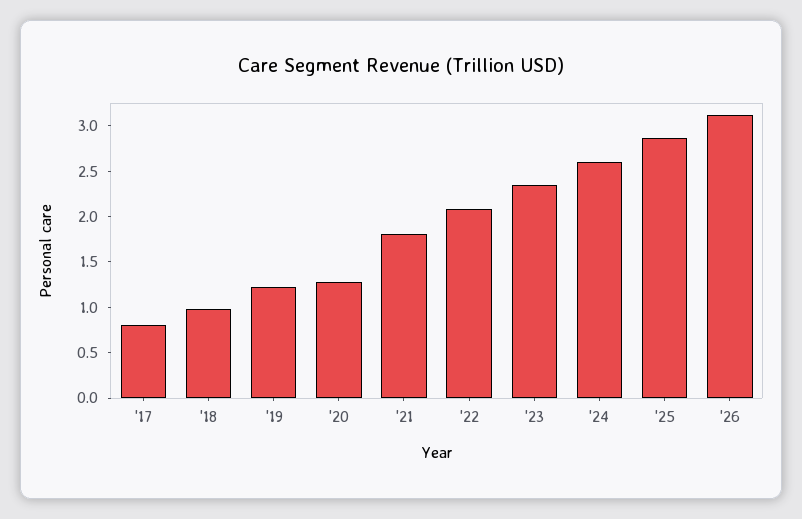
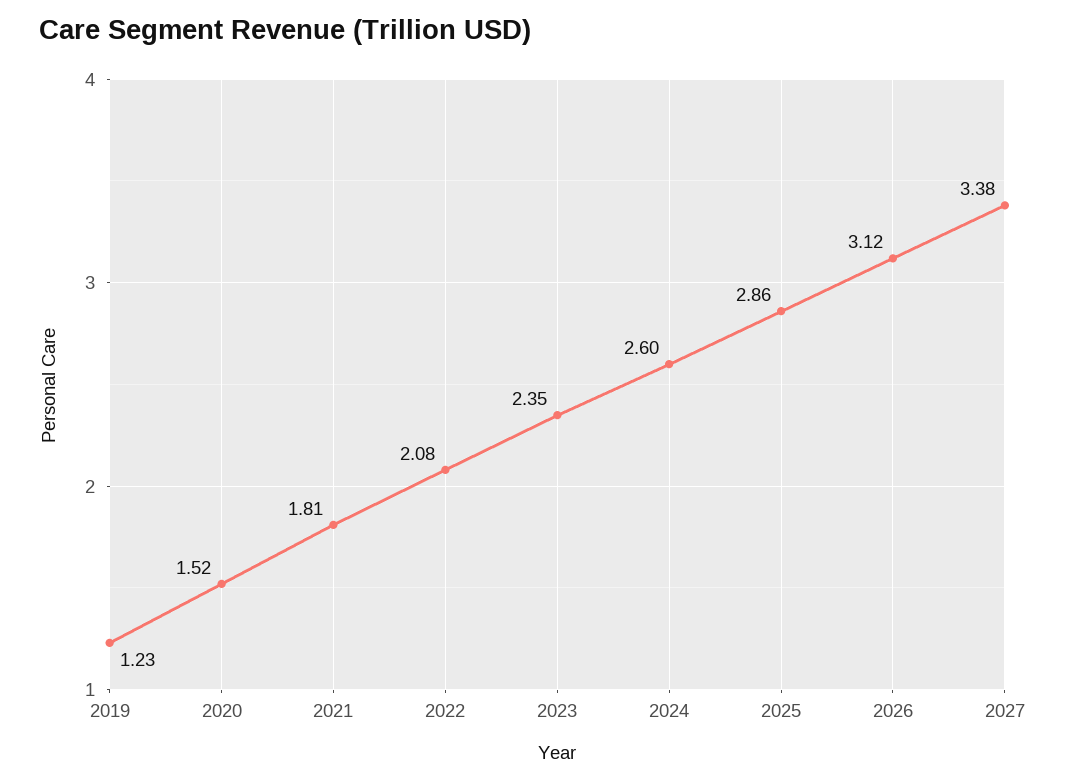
'17: 0.8 -> none
'18: 1 -> none
'20: 1.3 -> 1.52
2027: none -> 3.38

